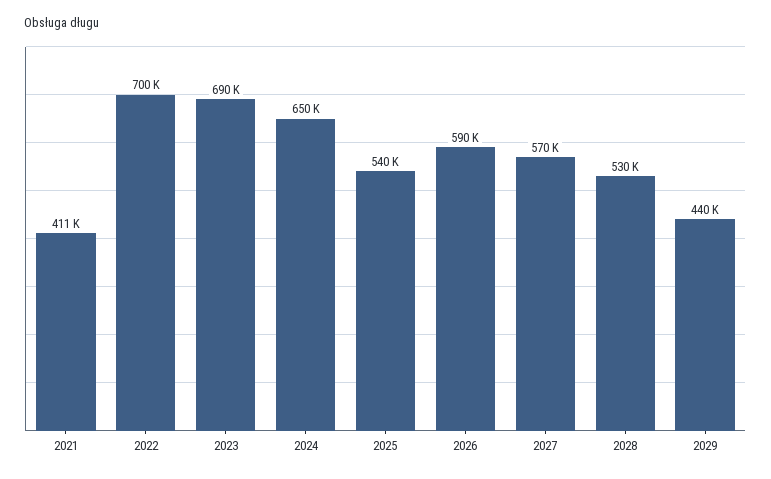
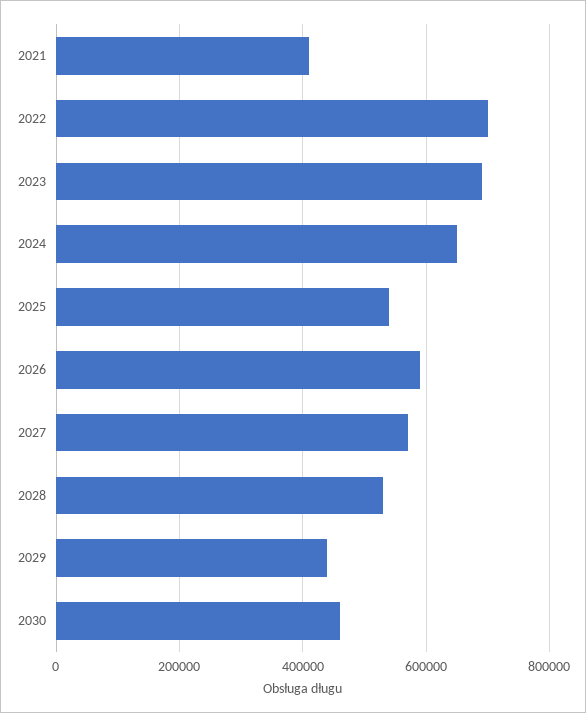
2030: none -> 460000

